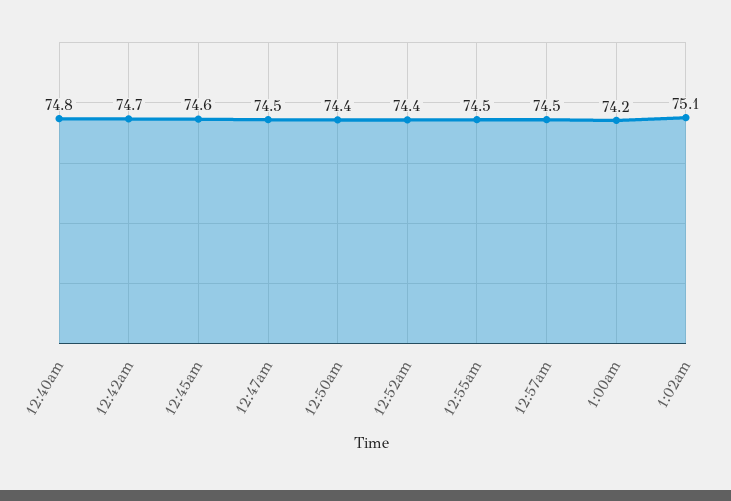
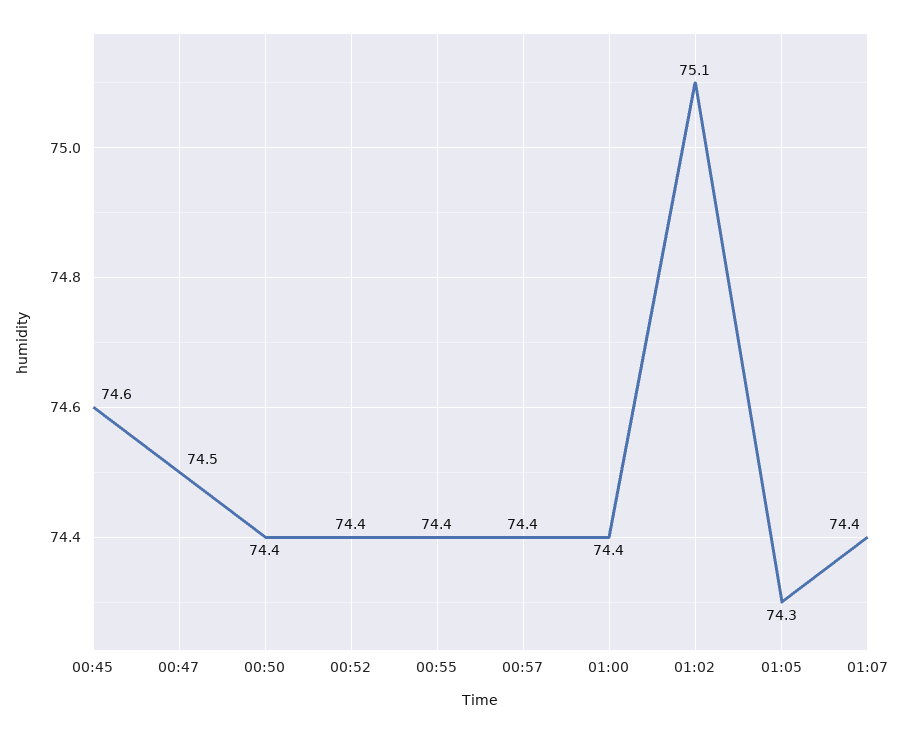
12:40am: 74.8 -> none
12:42am: 74.7 -> none
12:55am: 74.5 -> 74.4
12:57am: 74.5 -> 74.4
1:00am: 74.2 -> 74.4
01:05: none -> 74.3
01:07: none -> 74.4

